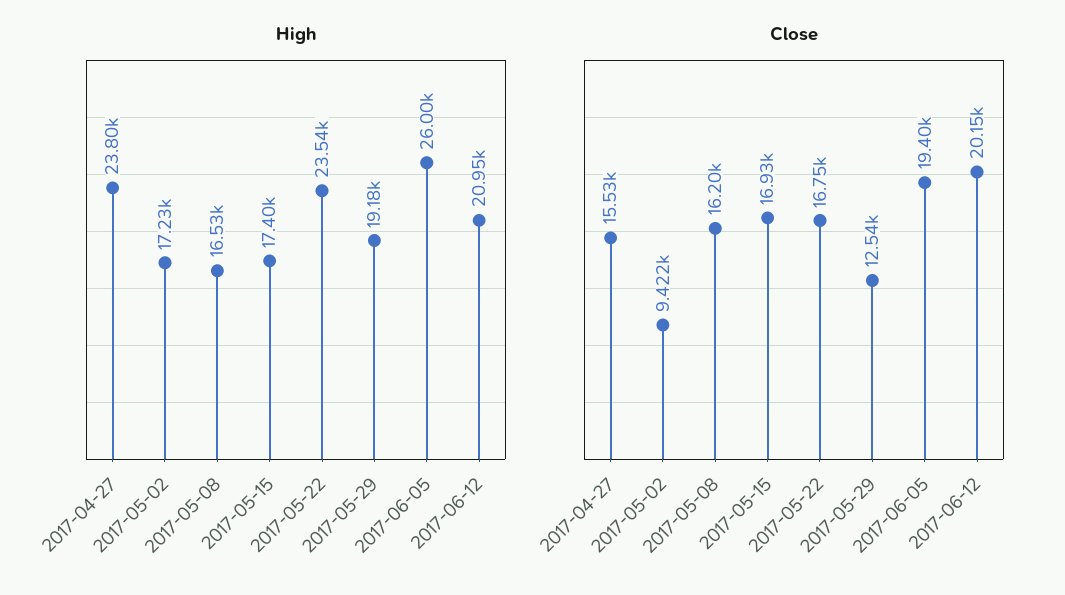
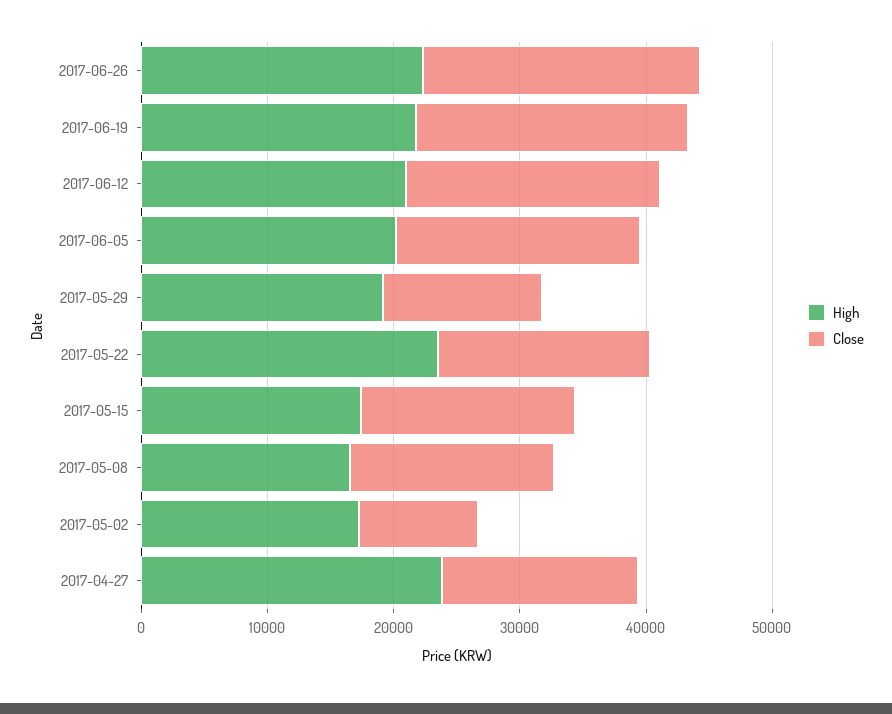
High, 2017-06-05: 26000 -> 20000
High, 2017-06-26: none -> 22000
Close, 2017-06-26: none -> 22000
High, 2017-06-19: none -> 22000
Close, 2017-06-19: none -> 22000

